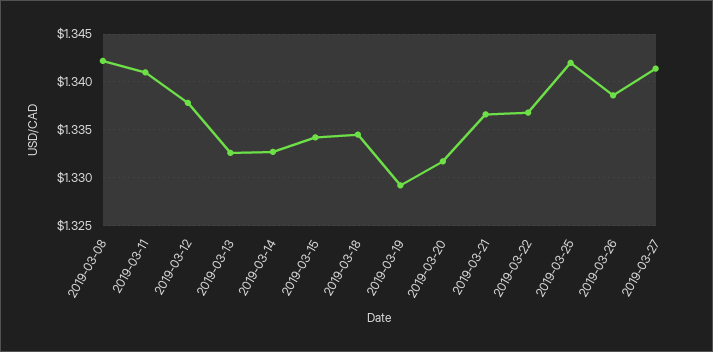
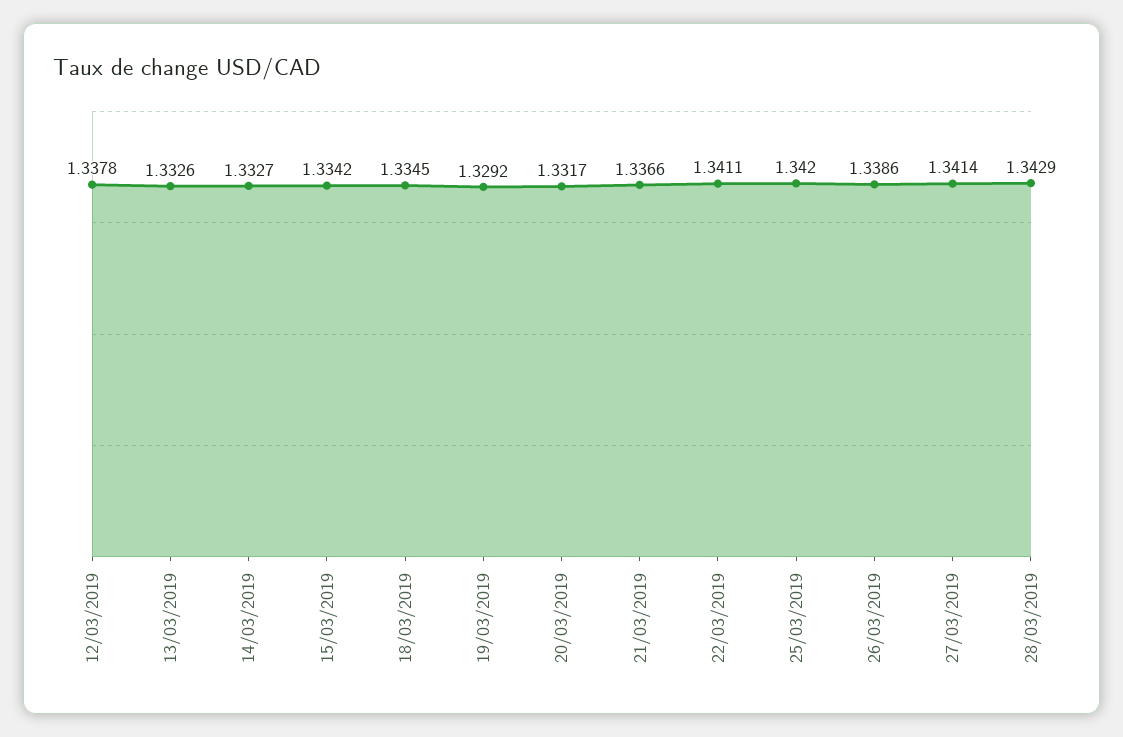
2019-03-08: 1.342 -> none
2019-03-11: 1.341 -> none
2019-03-22: 1.337 -> 1.3411
28/03/2019: none -> 1.3429

